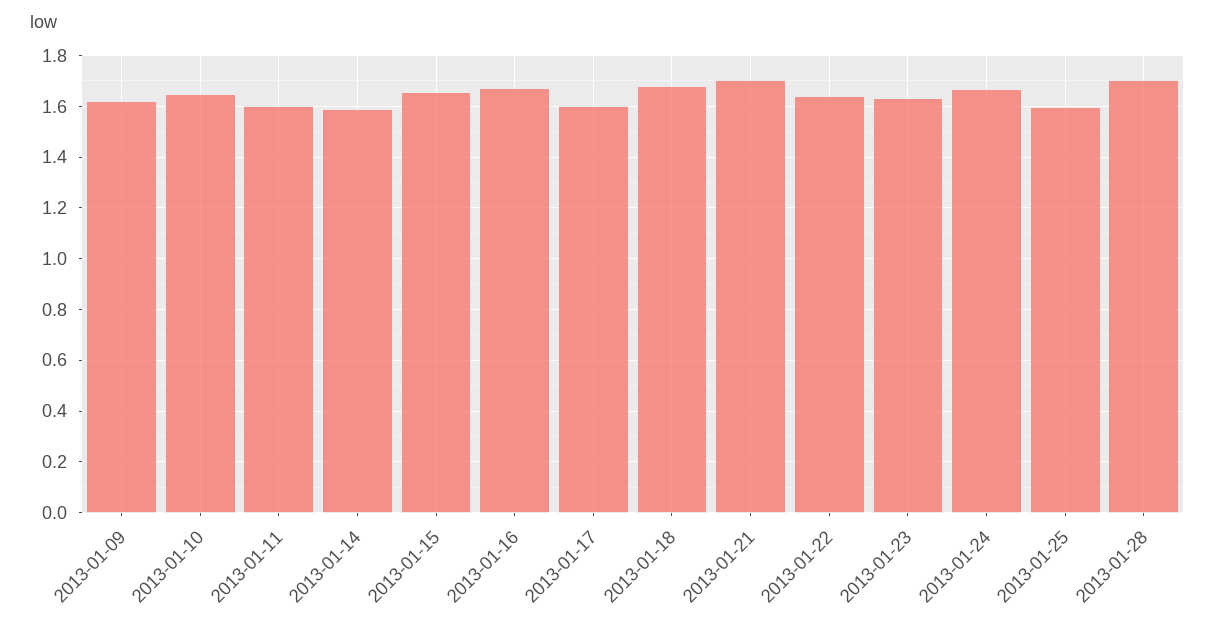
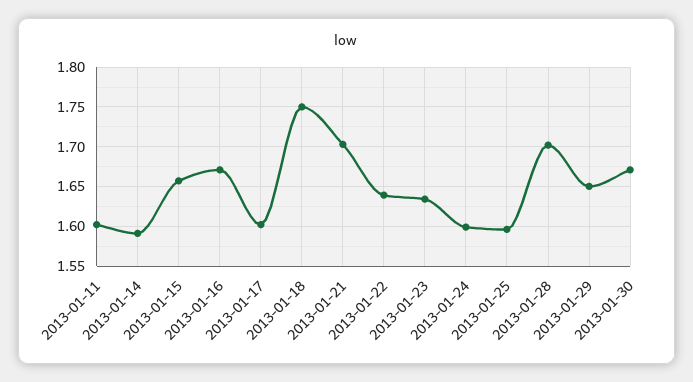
2013-01-09: 1.625 -> none
2013-01-10: 1.65 -> none
2013-01-18: 1.675 -> 1.75
2013-01-24: 1.675 -> 1.6
2013-01-29: none -> 1.65
2013-01-30: none -> 1.67

